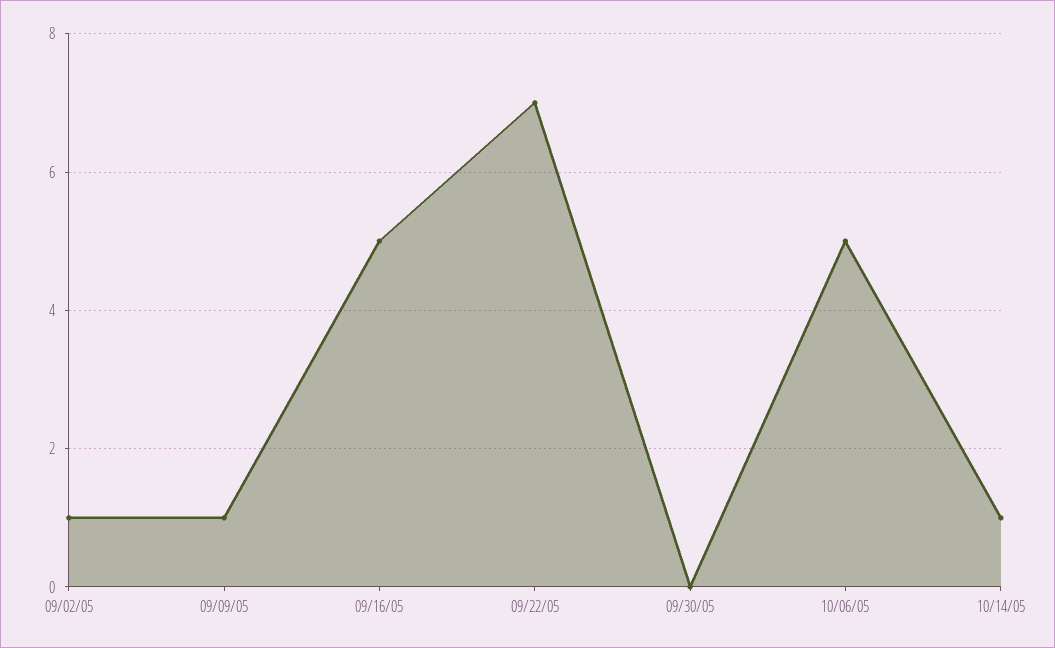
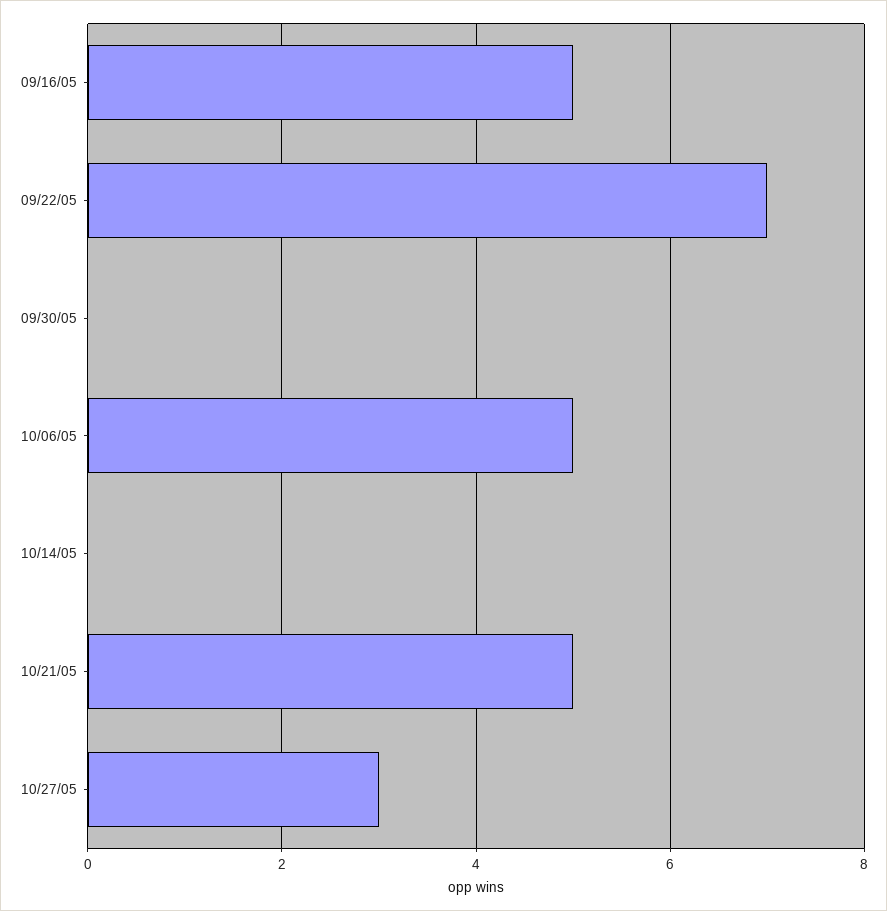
09/02/05: 1 -> none
09/09/05: 1 -> none
10/14/05: 1 -> 0
10/21/05: none -> 5
10/27/05: none -> 3

